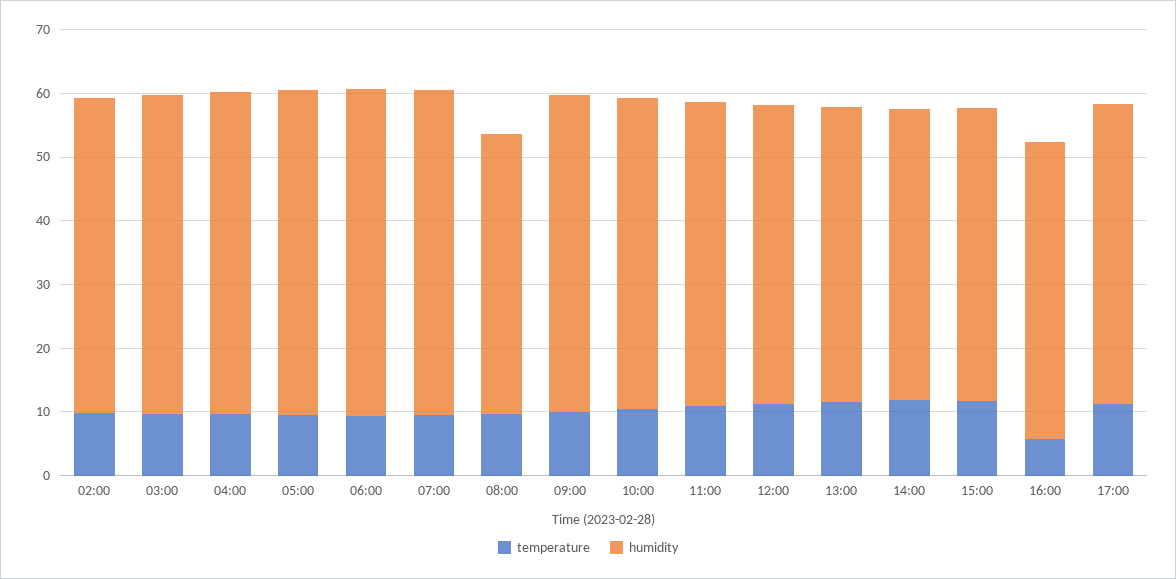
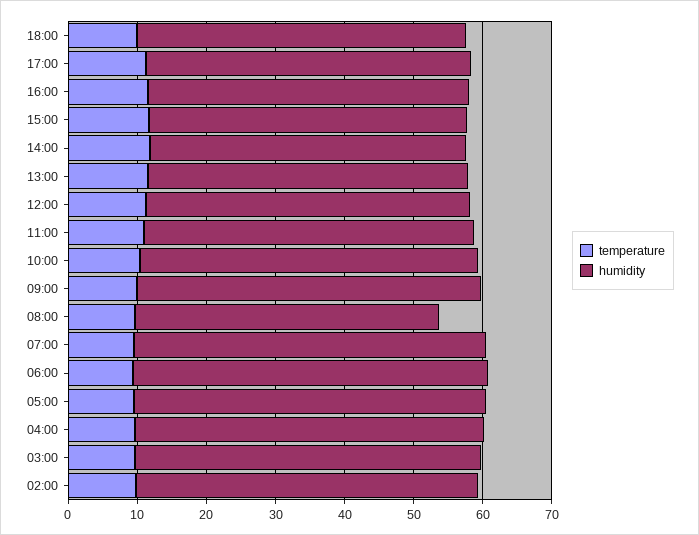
temperature, 16:00: 6 -> 12
temperature, 18:00: none -> 10
humidity, 18:00: none -> 48

